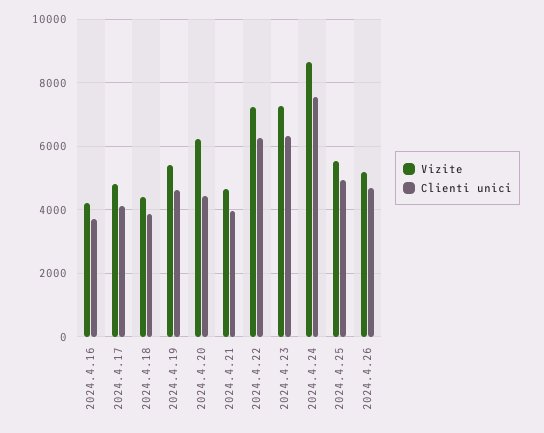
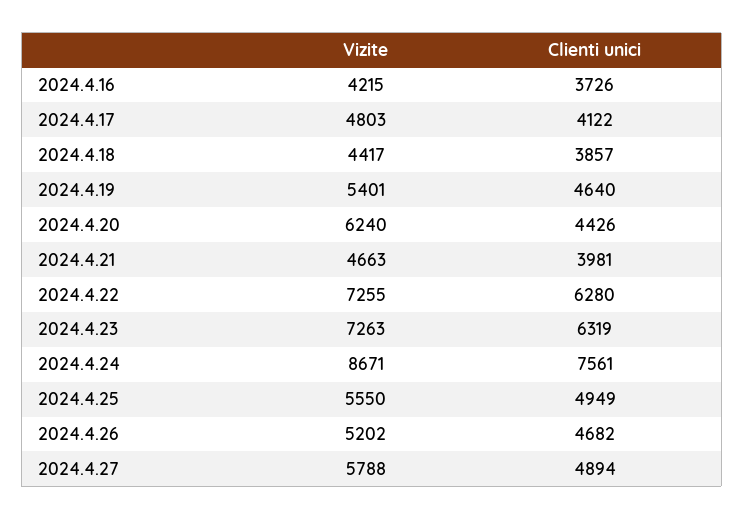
Vizite, 2024.4.27: none -> 5788
Clienti unici, 2024.4.27: none -> 4894

